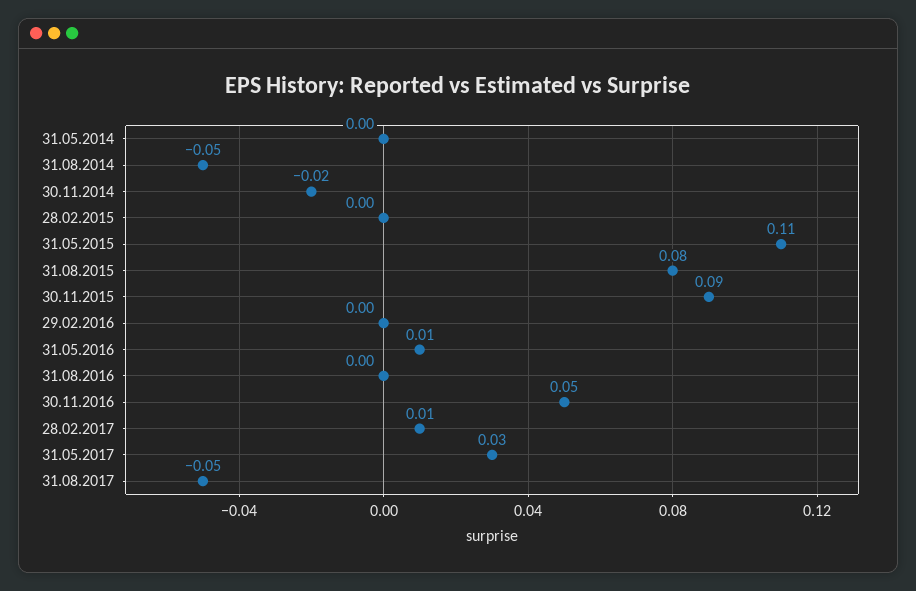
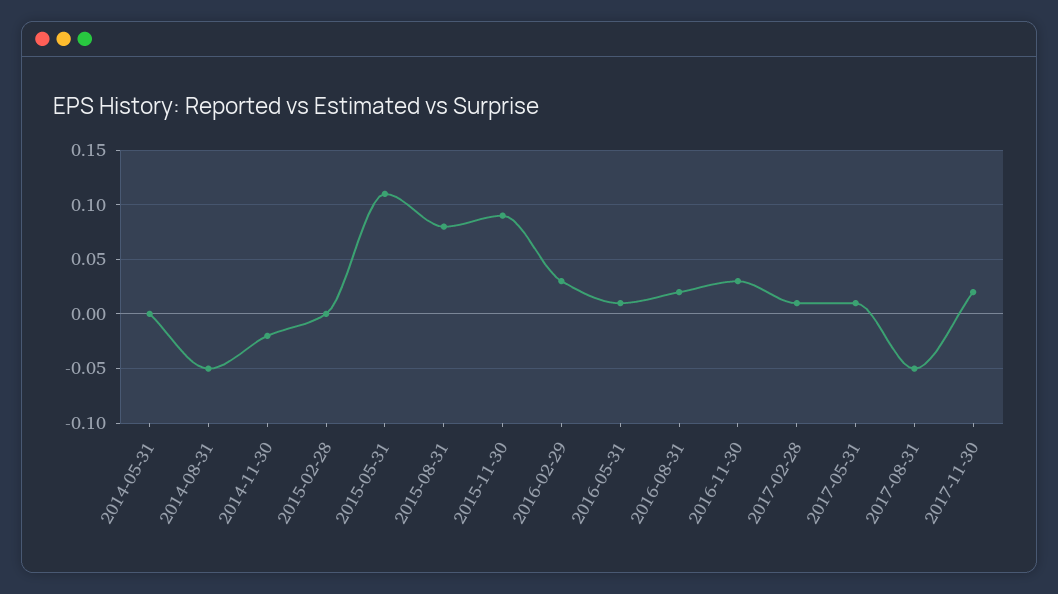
29.02.2016: 0 -> 0.03
31.08.2016: 0 -> 0.02
30.11.2016: 0.05 -> 0.03
31.05.2017: 0.03 -> 0.01
2017-11-30: none -> 0.02

